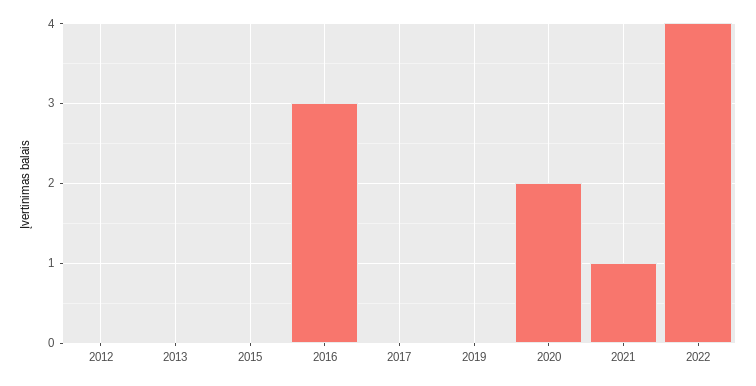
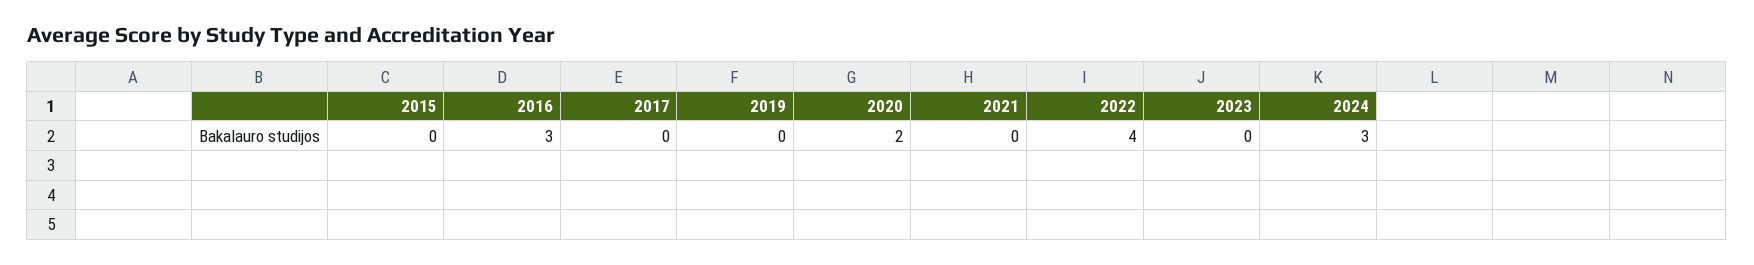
2012: 0 -> none
2013: 0 -> none
2021: 1 -> 0
2023: none -> 0
2024: none -> 3

